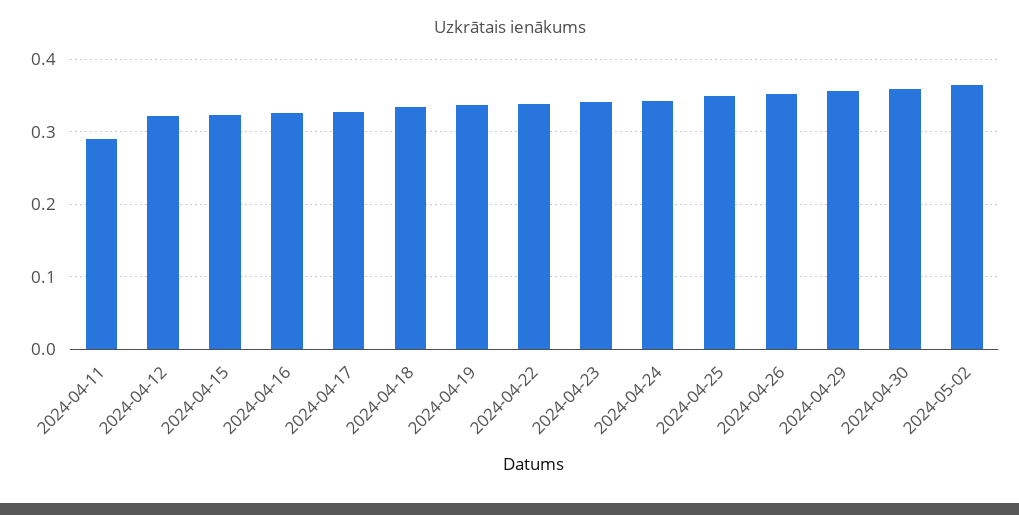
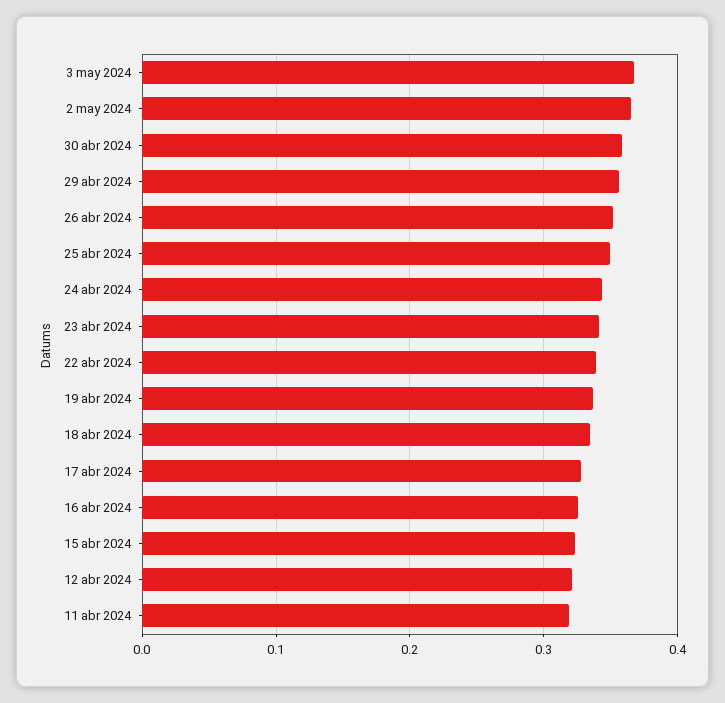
2024-04-11: 0.29 -> 0.32
3 may 2024: none -> 0.37

